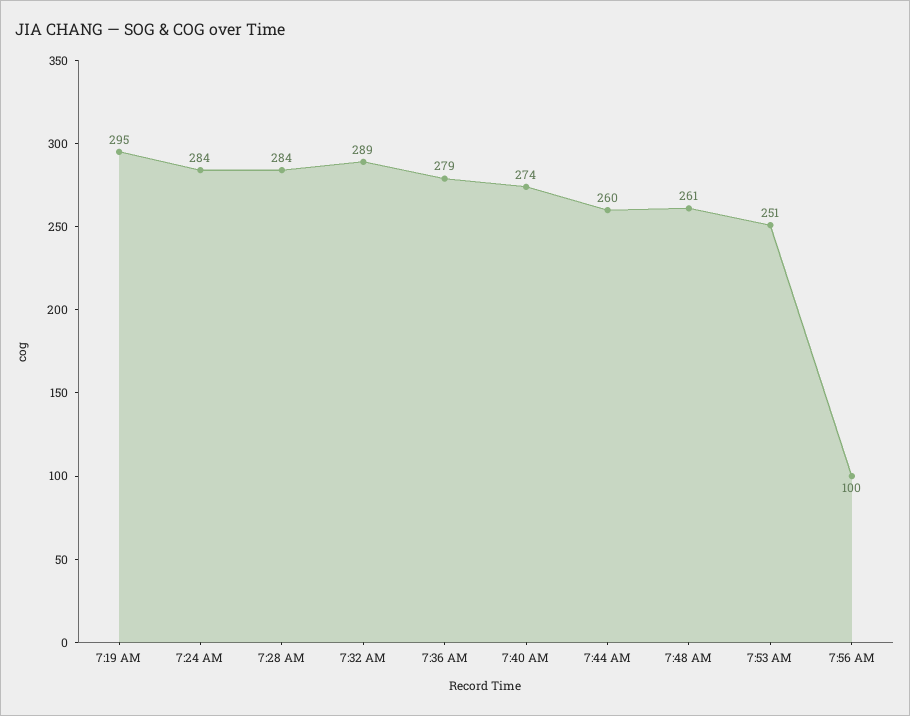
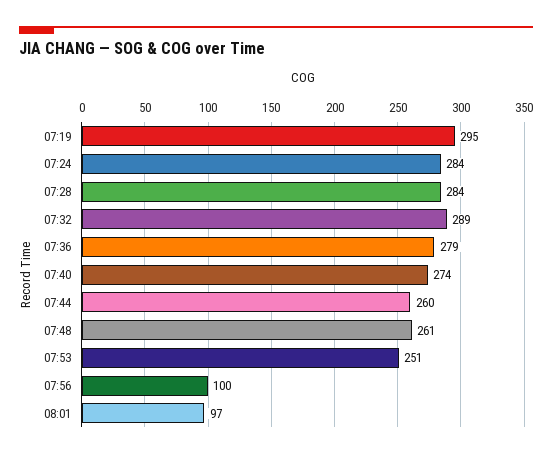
08:01: none -> 97

